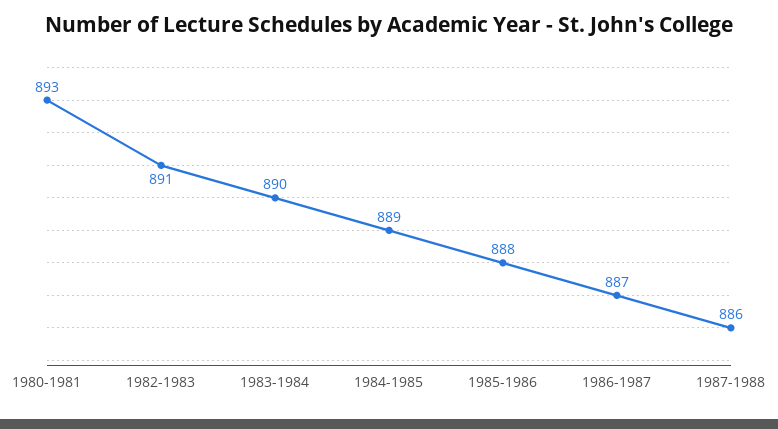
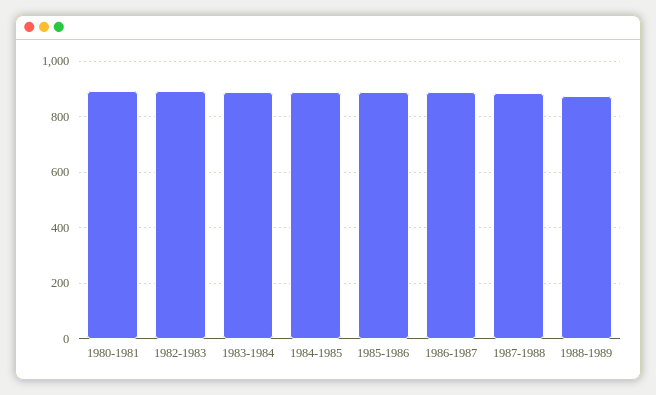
1988-1989: none -> 875

